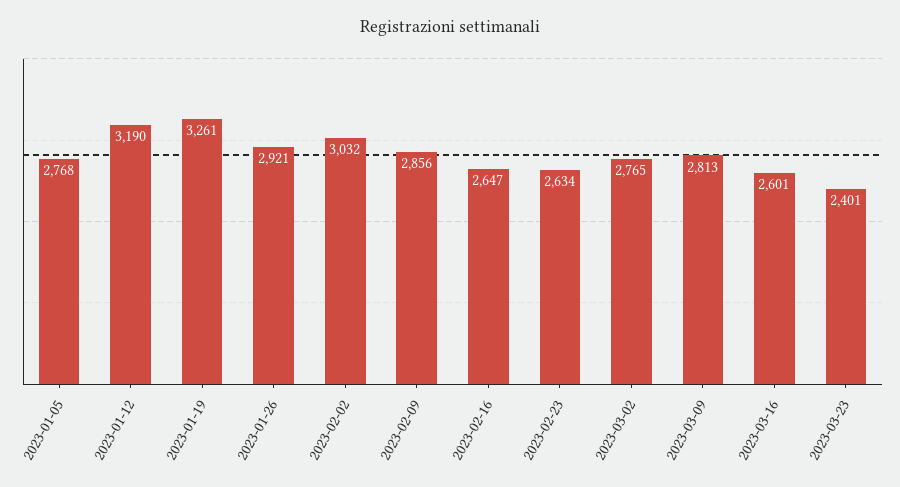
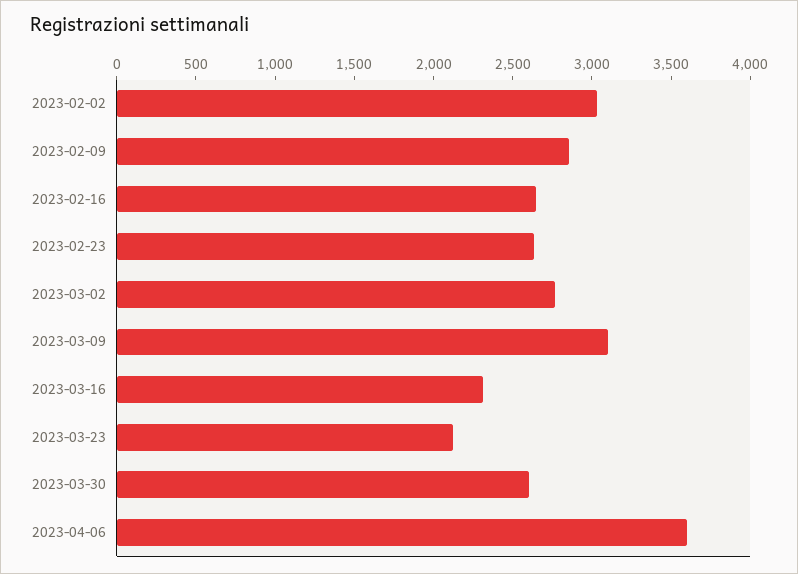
2023-01-05: 2768 -> none
2023-01-12: 3190 -> none
2023-01-19: 3261 -> none
2023-01-26: 2921 -> none
2023-03-09: 2813 -> 3100
2023-03-16: 2601 -> 2300
2023-03-23: 2401 -> 2100
2023-03-30: none -> 2600
2023-04-06: none -> 3600

